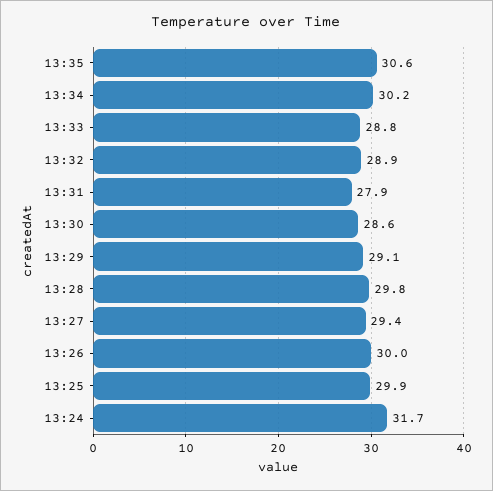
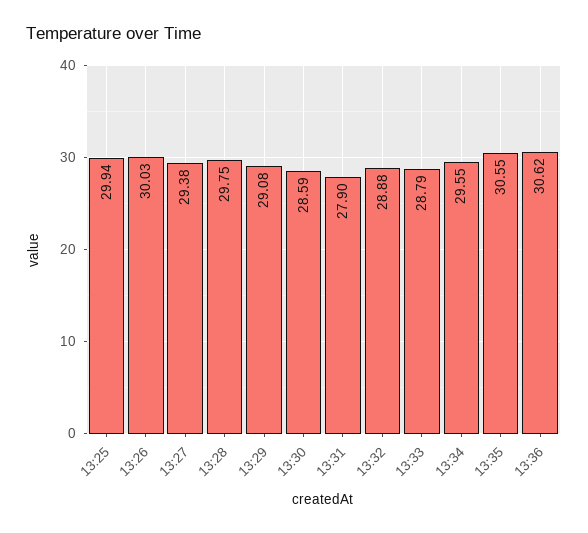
13:34: 30.2 -> 29.55
13:24: 31.7 -> none
13:36: none -> 30.62

